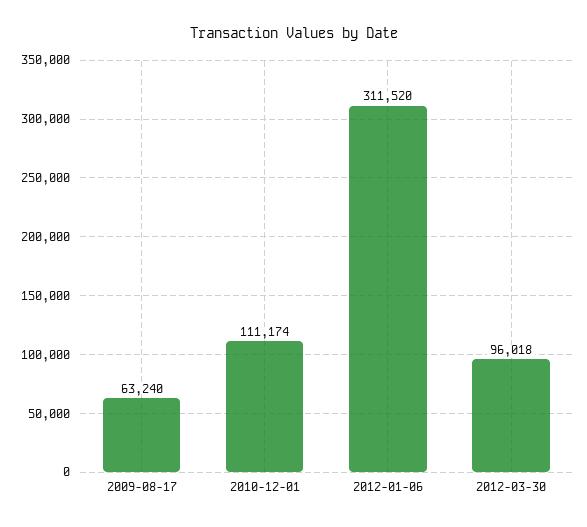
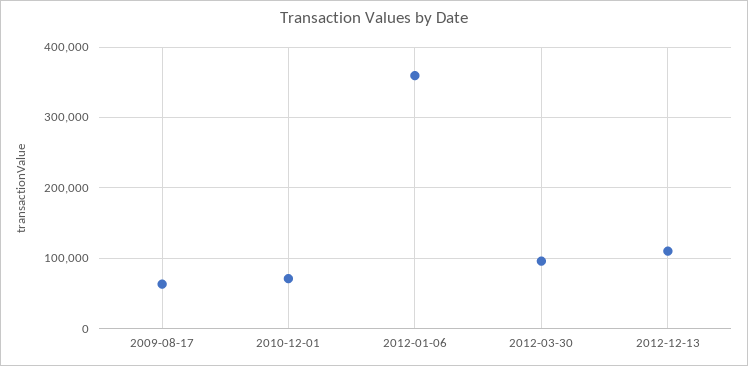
2010-12-01: 111174 -> 70000
2012-01-06: 311520 -> 360000
2012-12-13: none -> 110000

